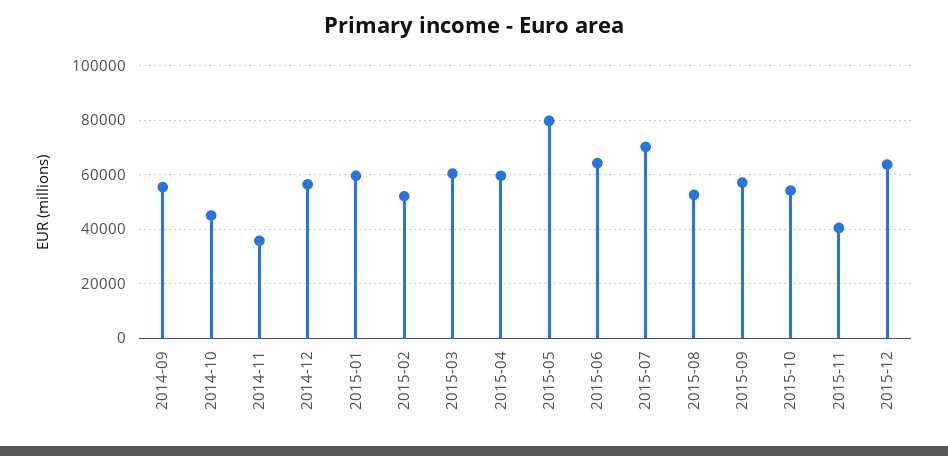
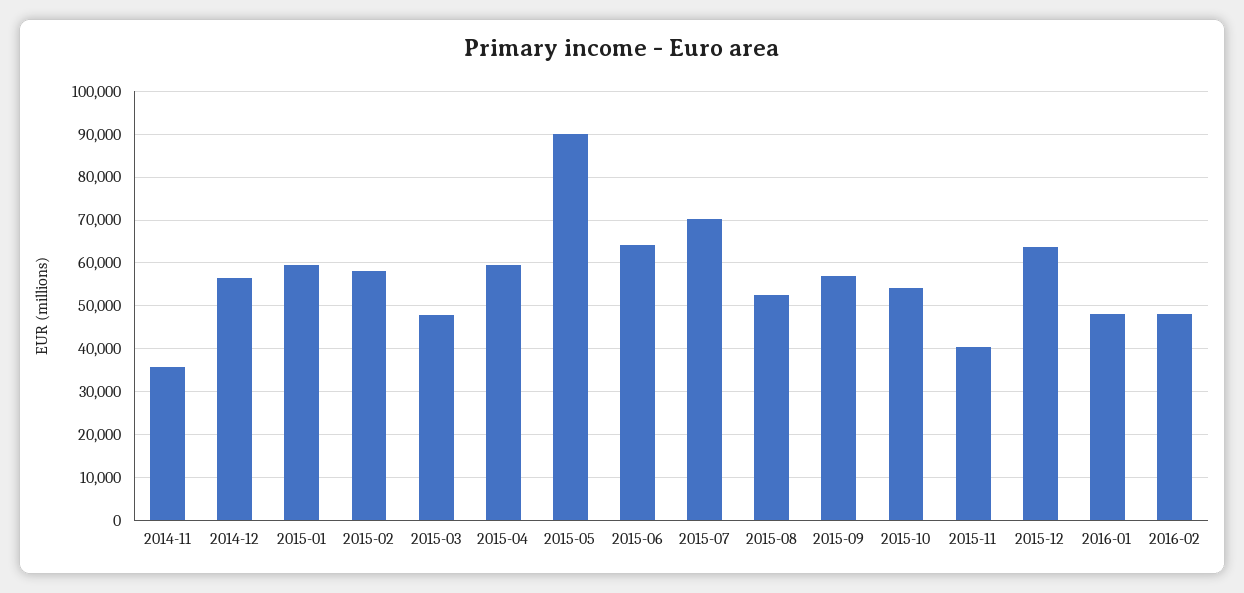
2014-09: 55000 -> none
2014-10: 45000 -> none
2015-02: 52500 -> 58000
2015-03: 60000 -> 48000
2015-05: 80000 -> 90000
2016-01: none -> 48000
2016-02: none -> 48000

